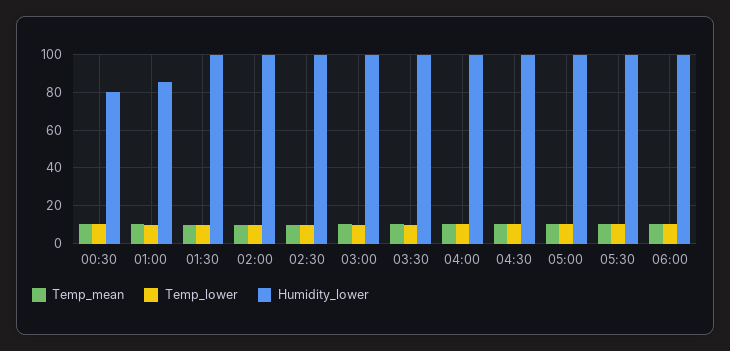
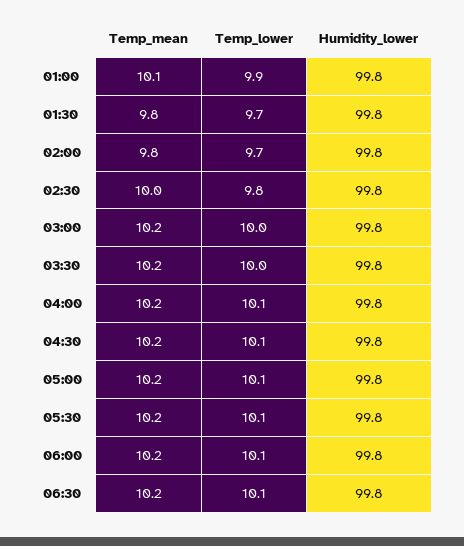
Temp_mean, 00:30: 10 -> none
Temp_lower, 00:30: 10 -> none
Humidity_lower, 00:30: 80 -> none
Humidity_lower, 01:00: 85 -> 99.8
Temp_mean, 06:30: none -> 10.2
Temp_lower, 06:30: none -> 10.1
Humidity_lower, 06:30: none -> 99.8

